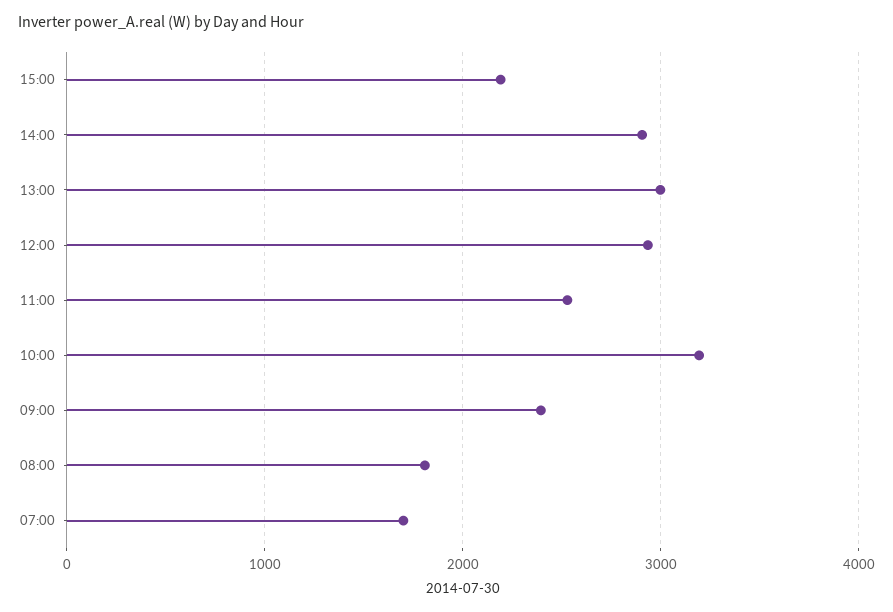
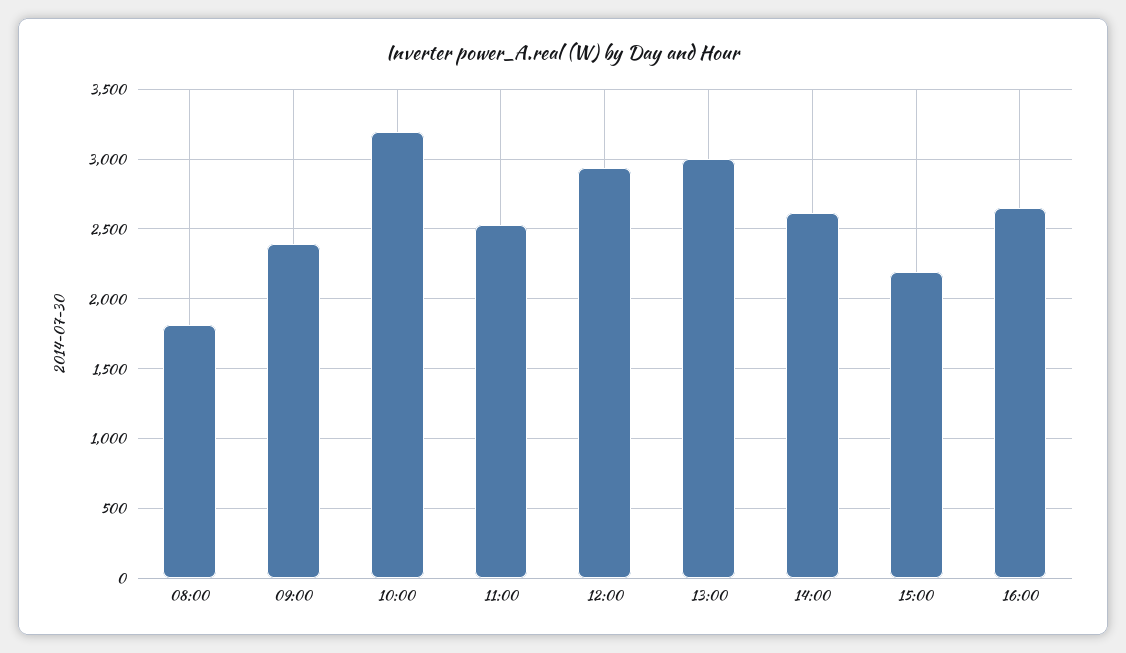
14:00: 2900 -> 2600
07:00: 1700 -> none
16:00: none -> 2650

